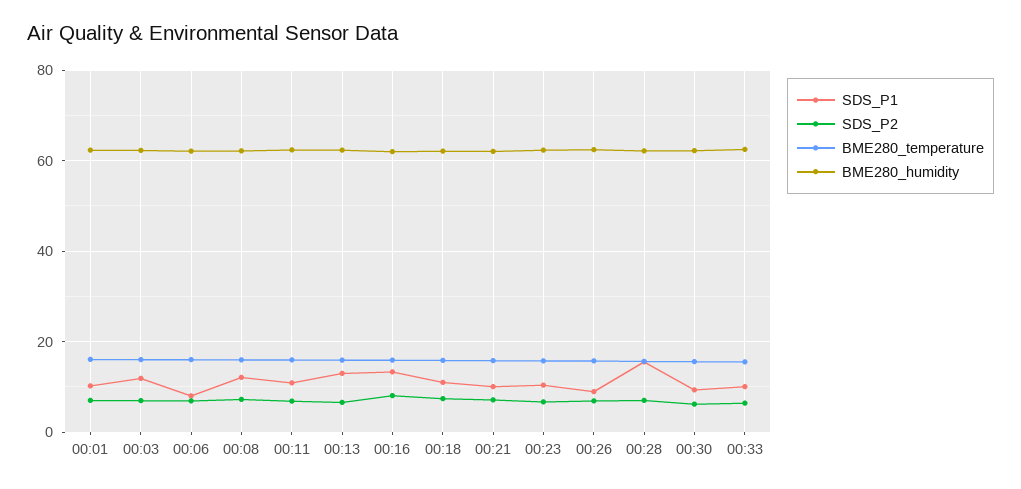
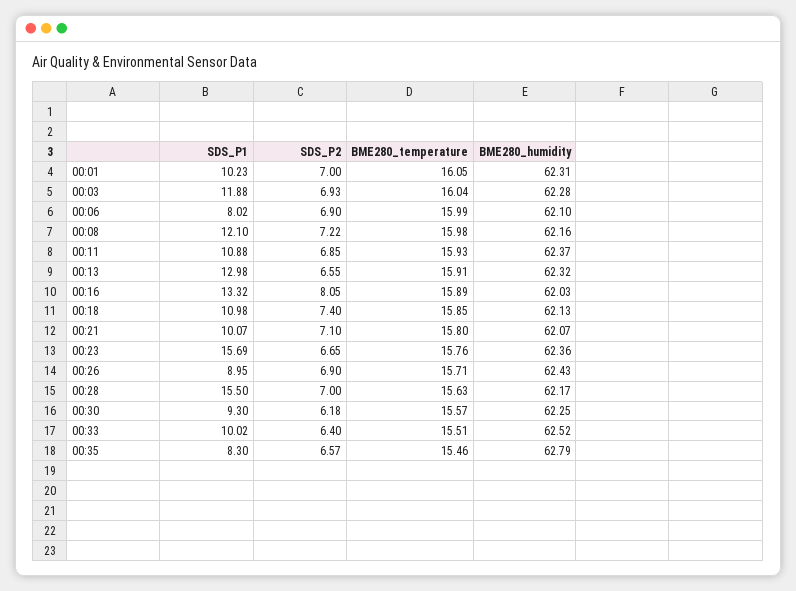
SDS_P1, 00:23: 10 -> 15.69
SDS_P1, 00:35: none -> 8.3
SDS_P2, 00:35: none -> 6.57
BME280_temperature, 00:35: none -> 15.46
BME280_humidity, 00:35: none -> 62.79

